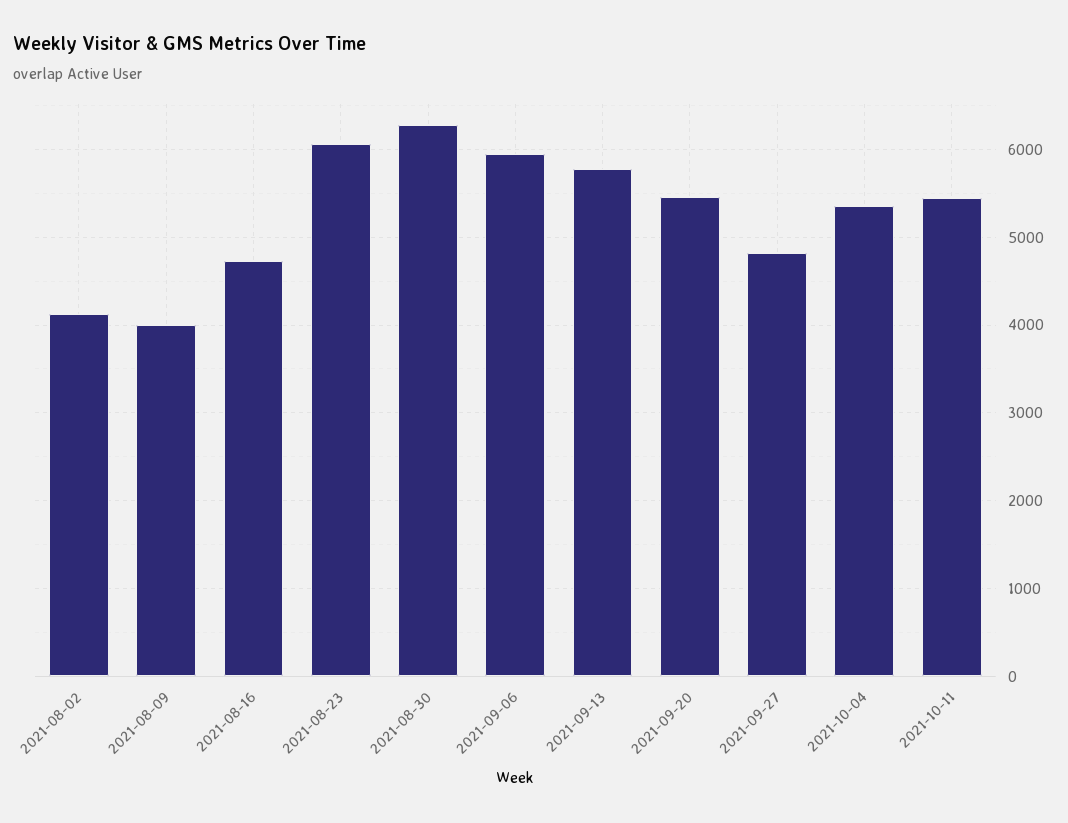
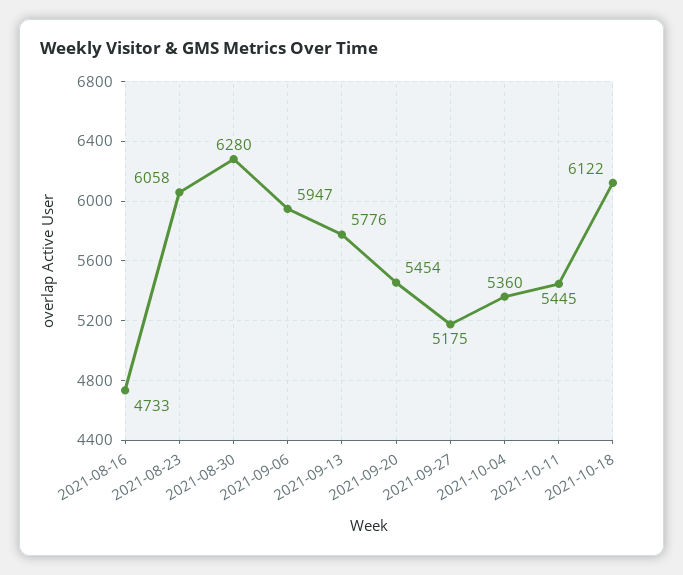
2021-08-02: 4100 -> none
2021-08-09: 4000 -> none
2021-09-27: 4800 -> 5175
2021-10-18: none -> 6122

